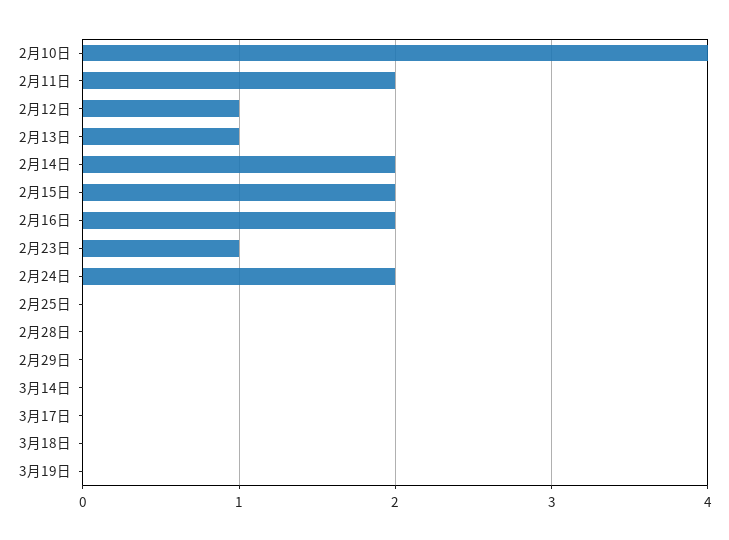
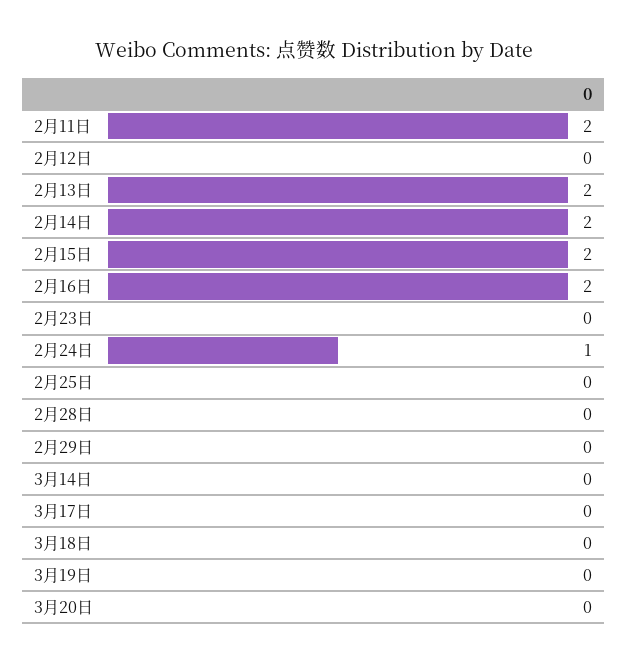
2月10日: 4 -> none
2月12日: 1 -> 0
2月13日: 1 -> 2
2月23日: 1 -> 0
2月24日: 2 -> 1
3月20日: none -> 0

